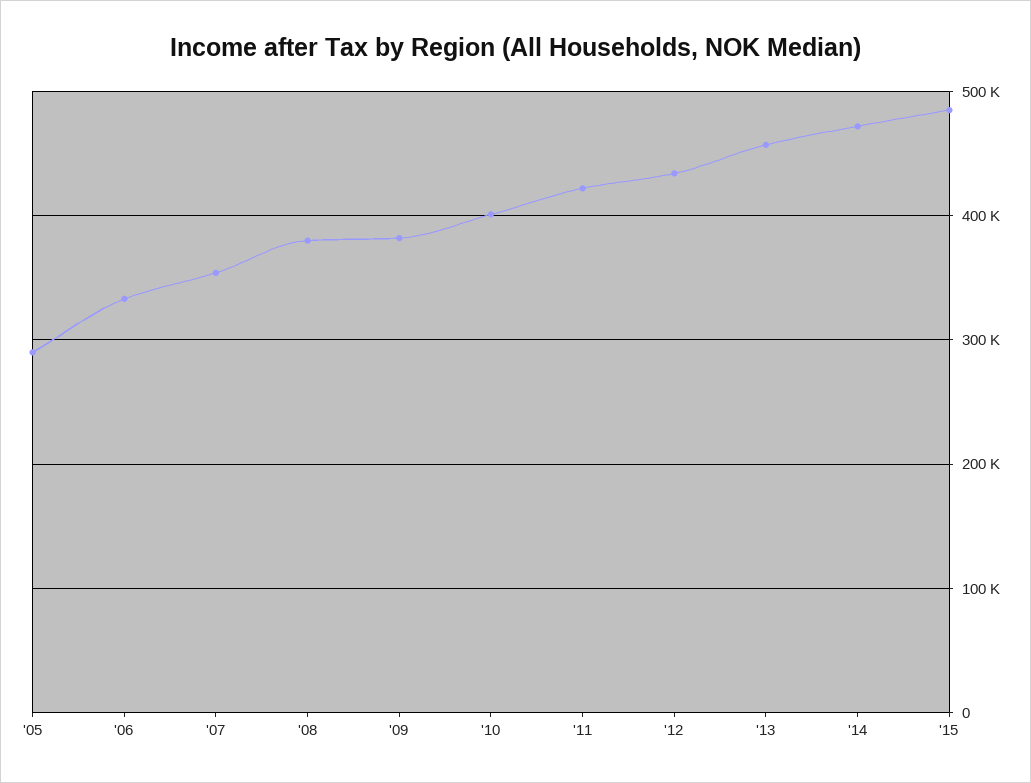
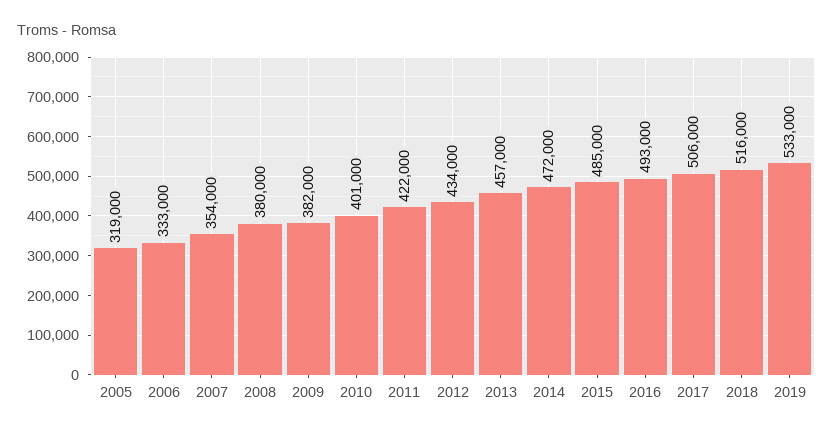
'05: 290000 -> 319000
2016: none -> 493000
2017: none -> 506000
2018: none -> 516000
2019: none -> 533000

